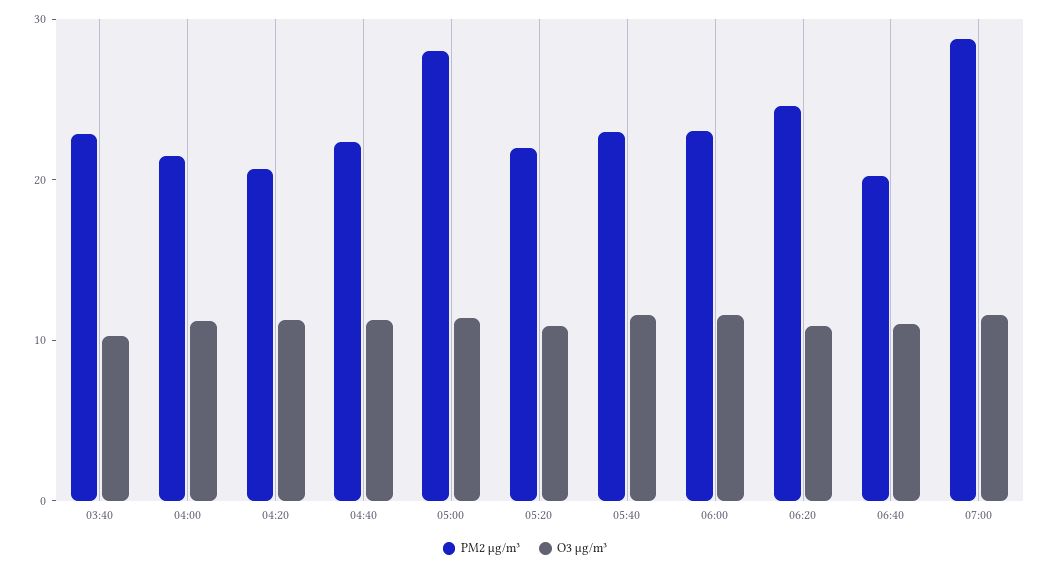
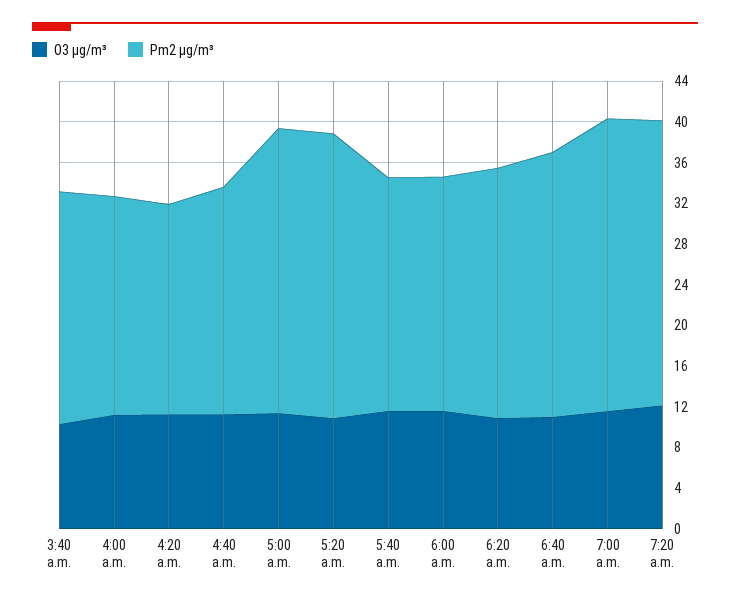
PM2 µg/m³, 05:20: 22 -> 28
PM2 µg/m³, 06:40: 20 -> 26
O3 µg/m³, 7:20 a.m.: none -> 12
PM2 µg/m³, 7:20 a.m.: none -> 28

